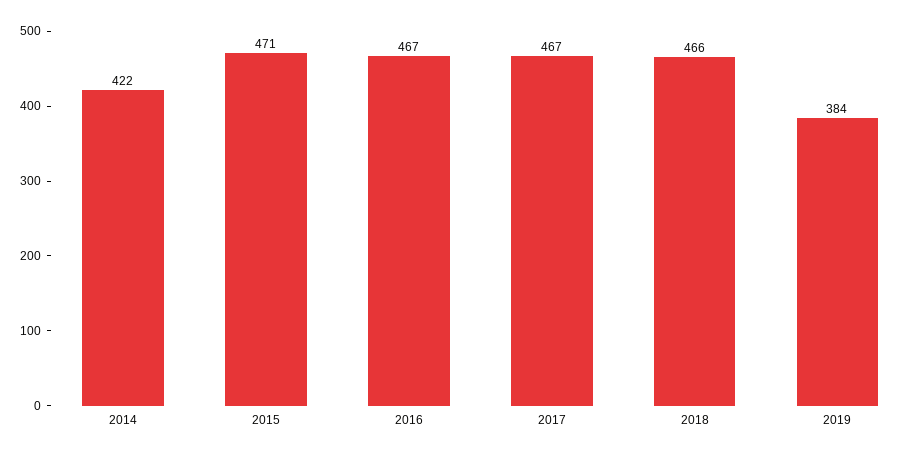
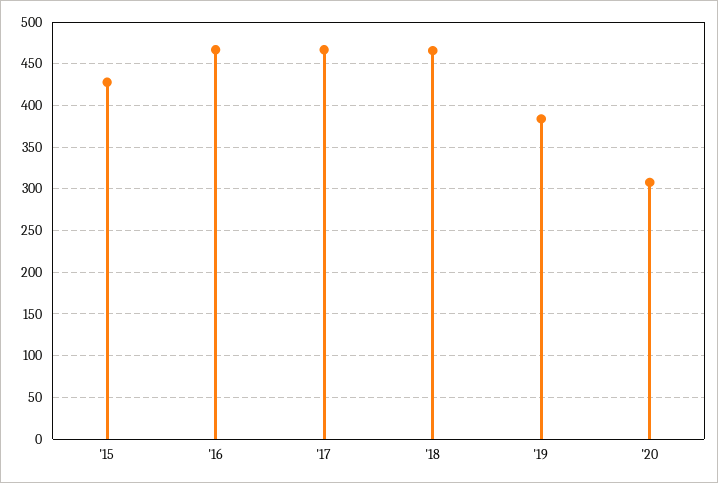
2014: 422 -> none
2015: 471 -> 430
'20: none -> 310

